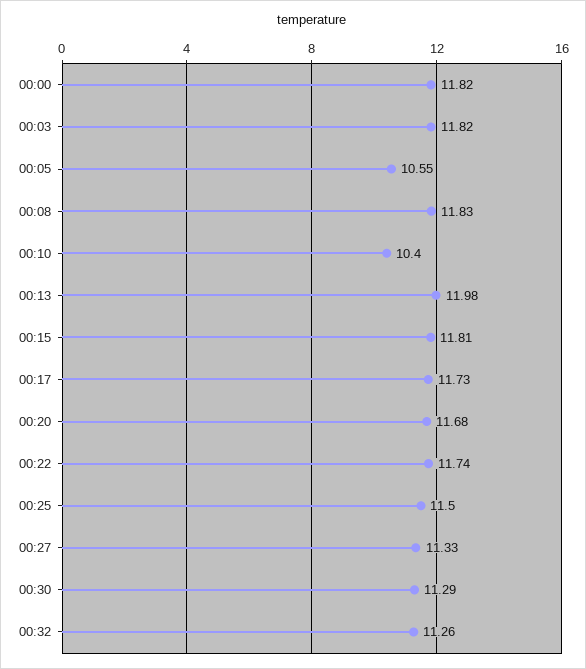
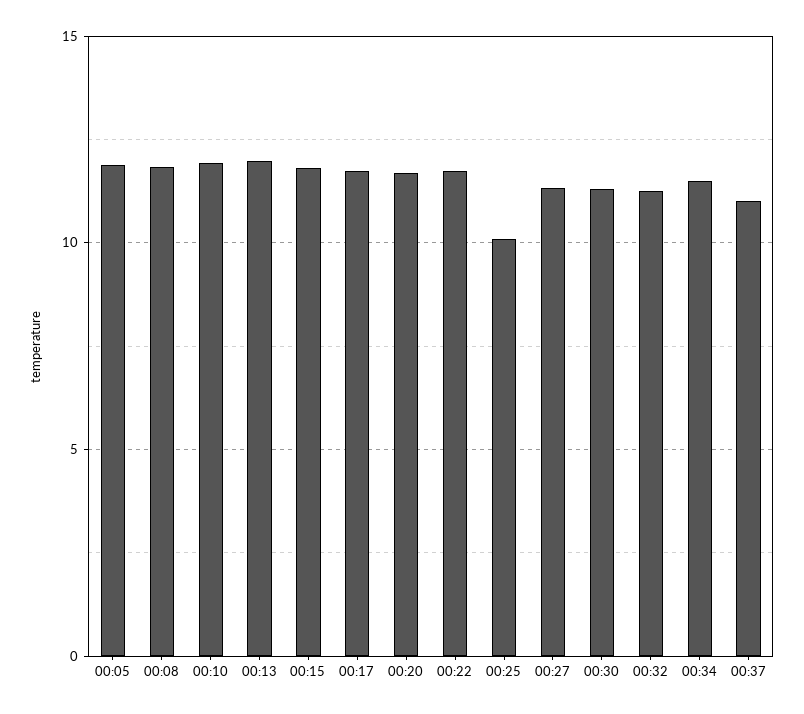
00:00: 11.82 -> none
00:03: 11.82 -> none
00:05: 10.55 -> 12
00:10: 10.4 -> 12
00:25: 11.5 -> 10
00:34: none -> 11.5
00:37: none -> 11

